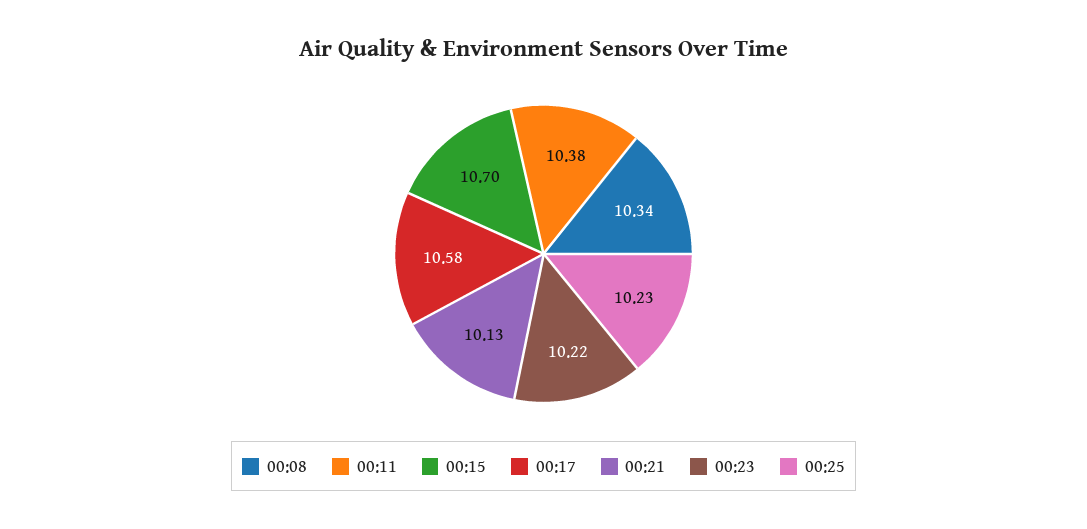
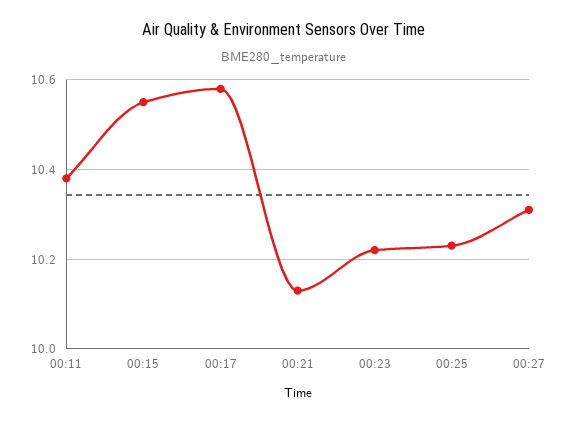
00:08: 10.34 -> none
00:15: 10.7 -> 10.55
00:27: none -> 10.3

